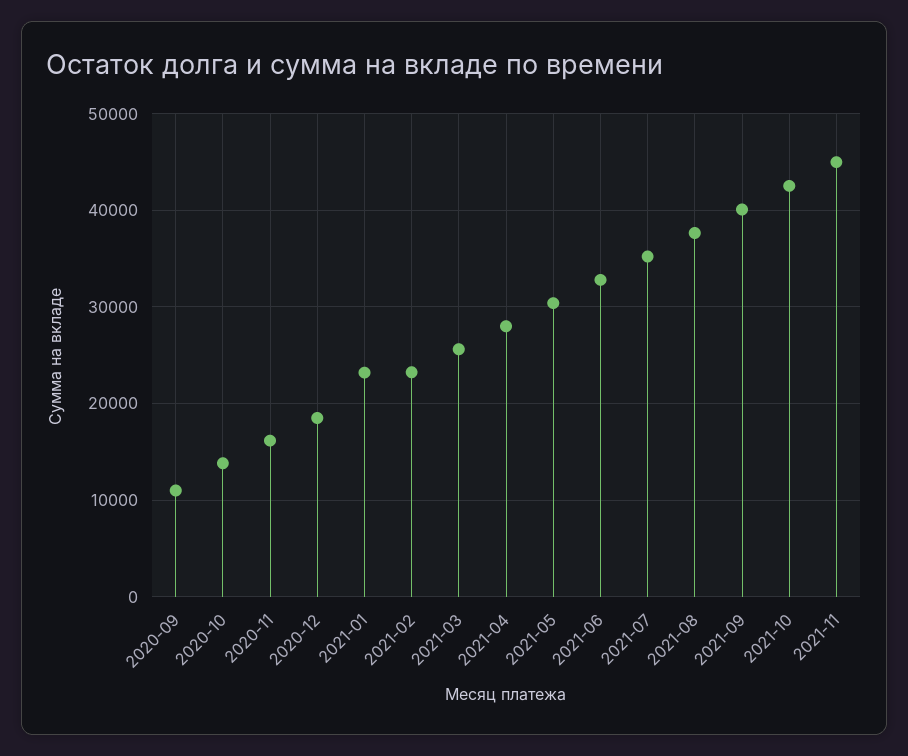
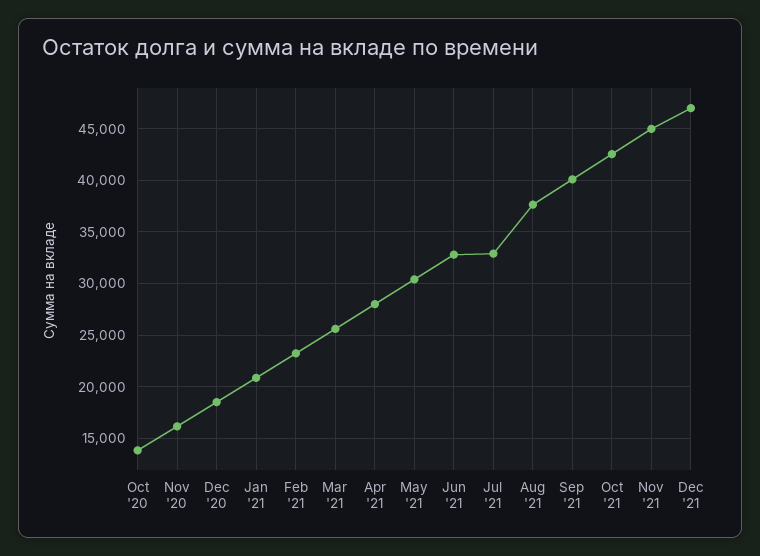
2020-09: 11000 -> none
2021-01: 23000 -> 21000
2021-07: 35000 -> 33000
Dec '21: none -> 47000

